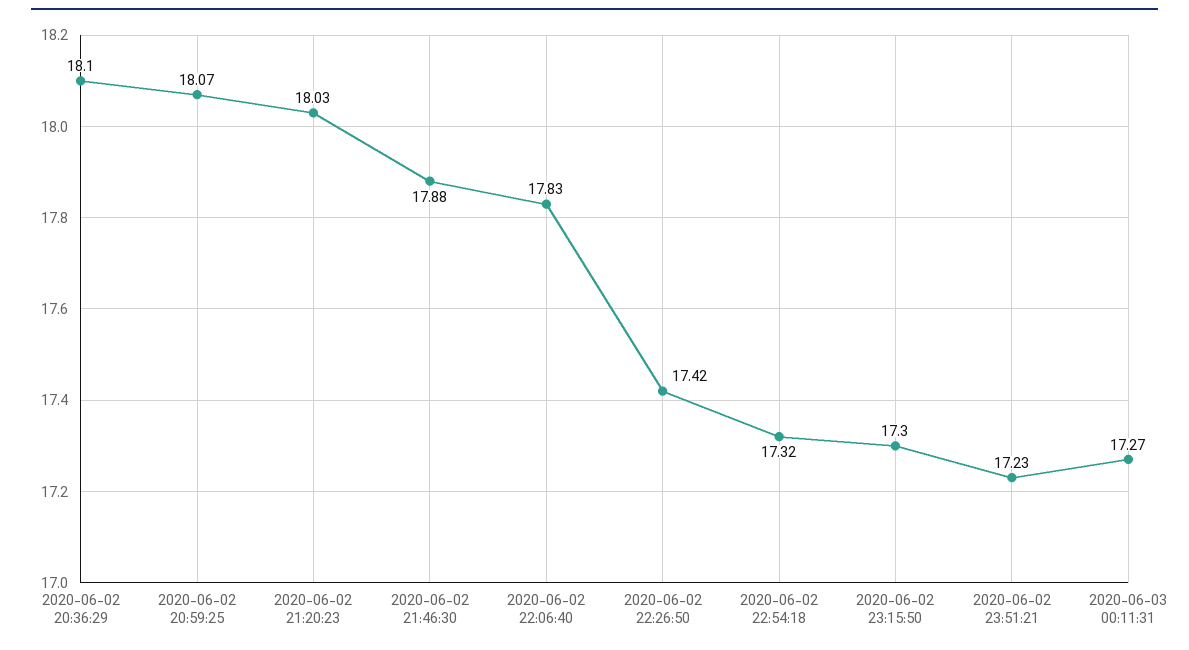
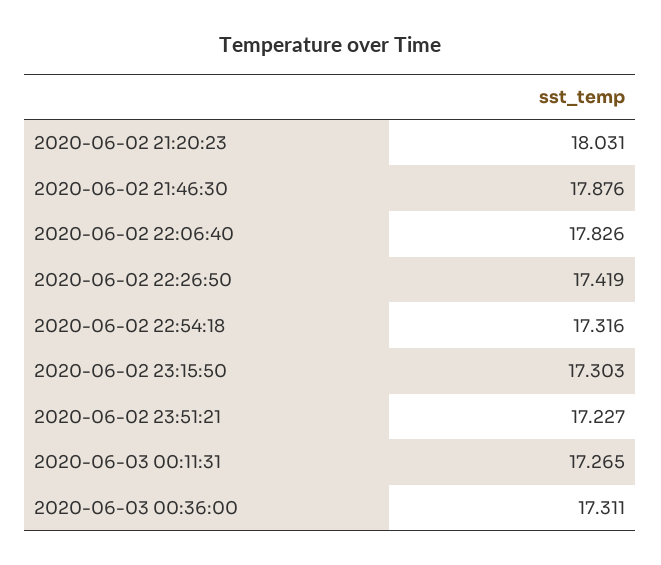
2020-06-02 20:36:29: 18.1 -> none
2020-06-02 20:59:25: 18.07 -> none
2020-06-03 00:36:00: none -> 17.311

